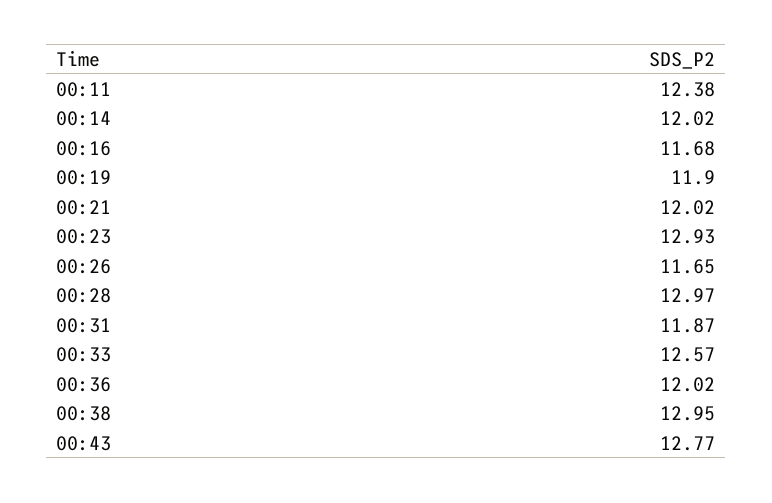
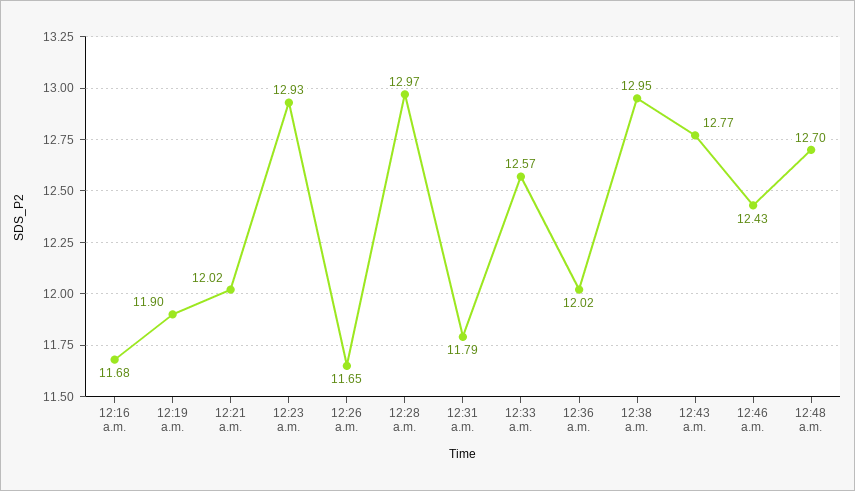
00:11: 12.38 -> none
00:14: 12.02 -> none
00:31: 11.87 -> 11.79
12:46 a.m.: none -> 12.43
12:48 a.m.: none -> 12.7

